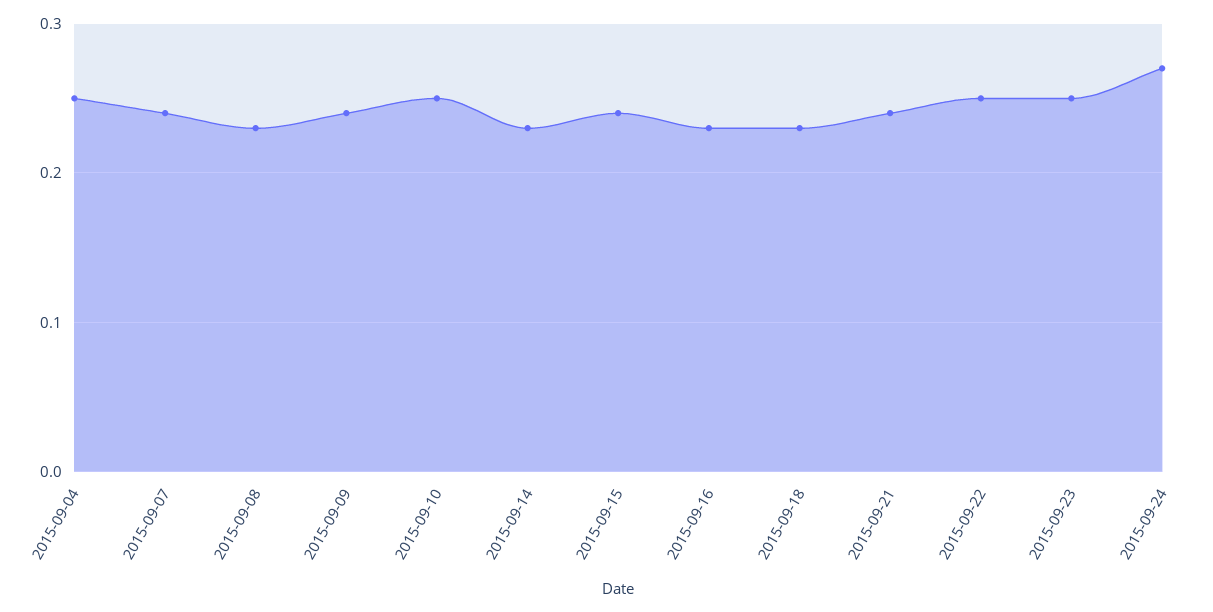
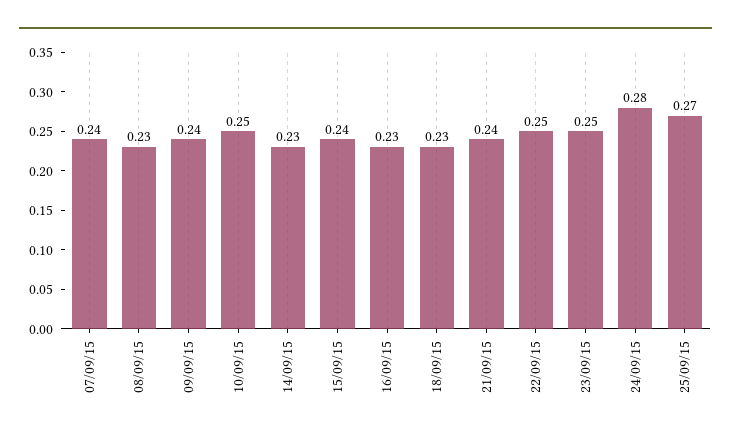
2015-09-04: 0.25 -> none
2015-09-24: 0.27 -> 0.28
25/09/15: none -> 0.27

